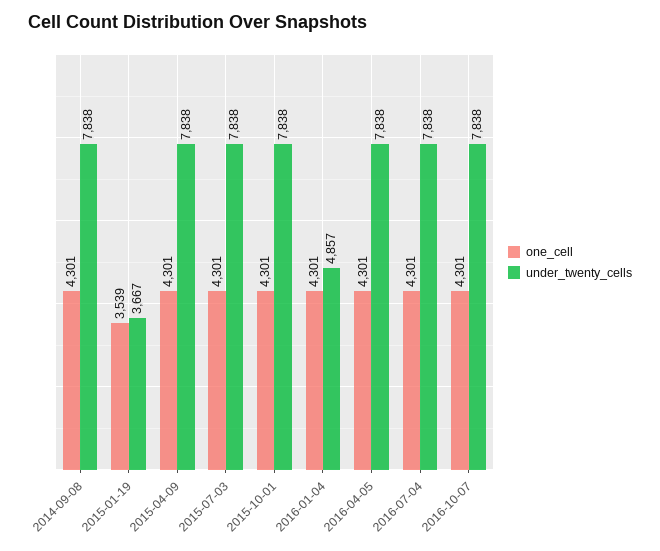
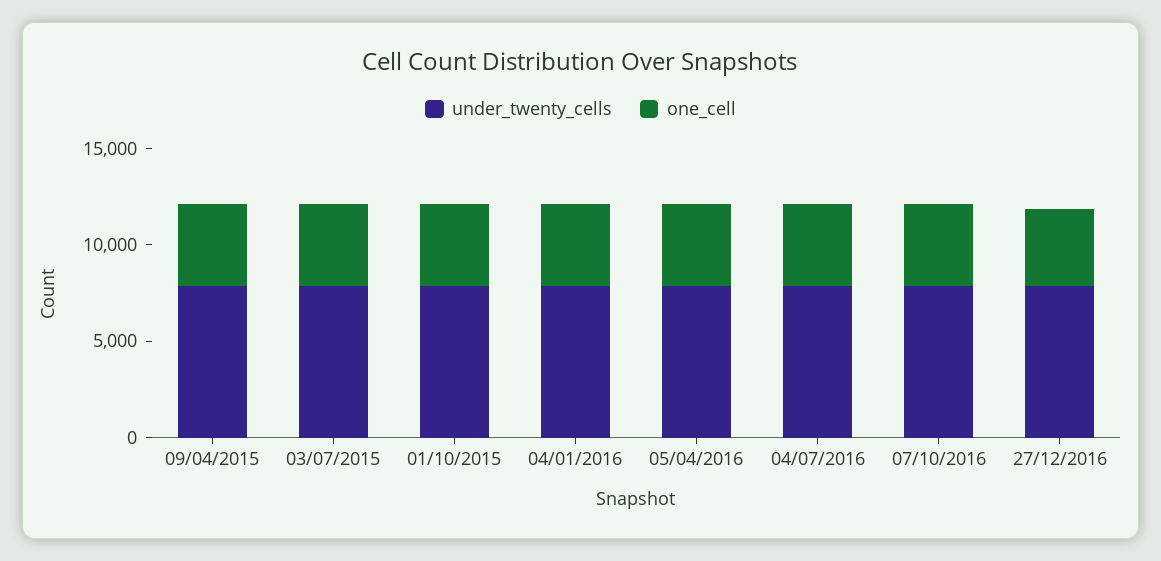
one_cell, 2014-09-08: 4301 -> none
under_twenty_cells, 2014-09-08: 7838 -> none
one_cell, 2015-01-19: 3539 -> none
under_twenty_cells, 2015-01-19: 3667 -> none
under_twenty_cells, 2016-01-04: 4857 -> 8000
under_twenty_cells, 27/12/2016: none -> 8000
one_cell, 27/12/2016: none -> 4000

